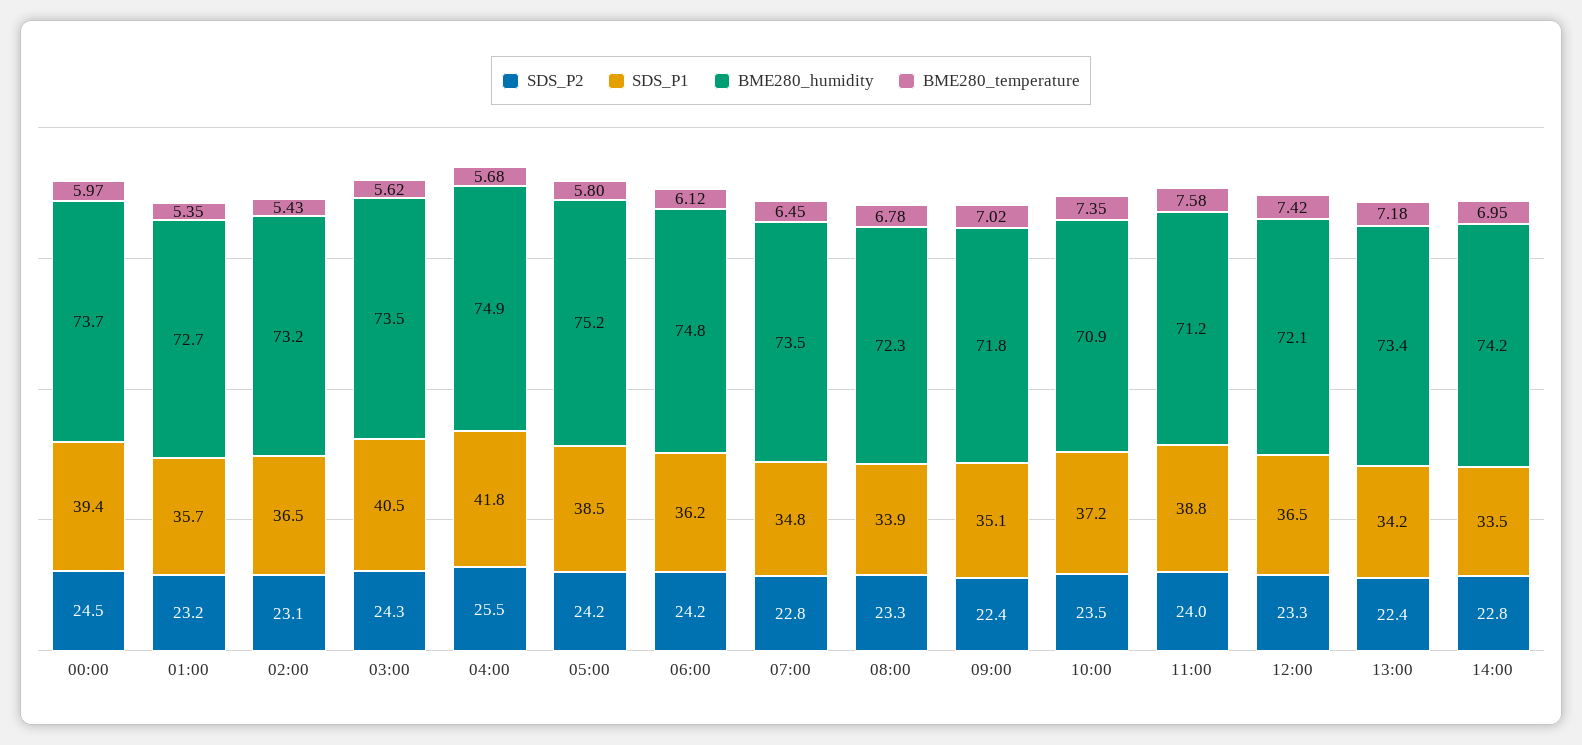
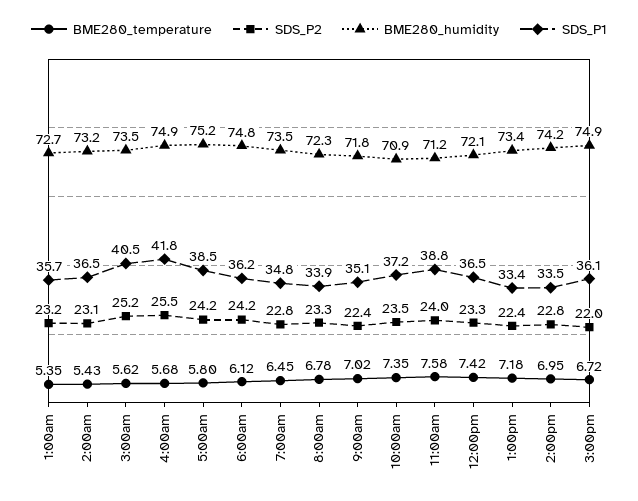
SDS_P2, 00:00: 24.5 -> none
SDS_P1, 00:00: 39.4 -> none
BME280_humidity, 00:00: 73.7 -> none
BME280_temperature, 00:00: 5.97 -> none
SDS_P2, 03:00: 24.3 -> 25.2
SDS_P1, 13:00: 34.2 -> 33.4
BME280_temperature, 3:00pm: none -> 6.72
SDS_P2, 3:00pm: none -> 22
BME280_humidity, 3:00pm: none -> 74.9
SDS_P1, 3:00pm: none -> 36.1

